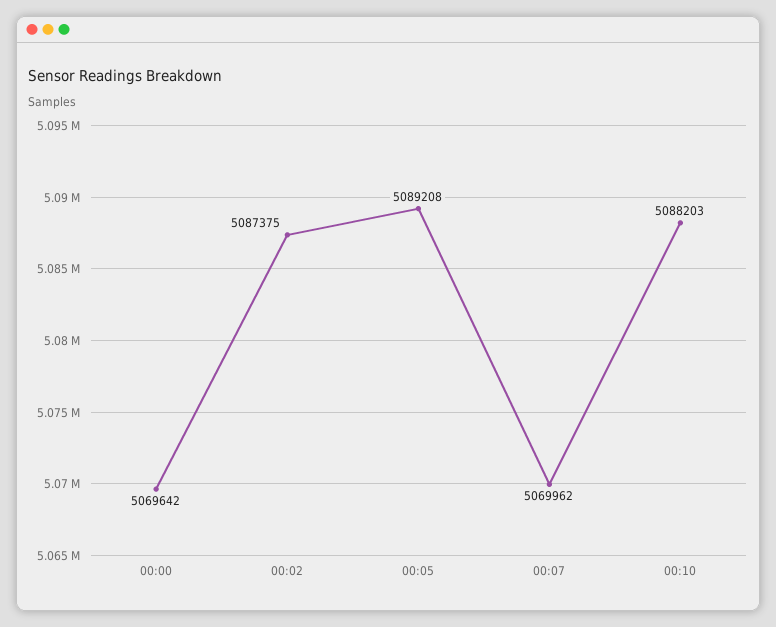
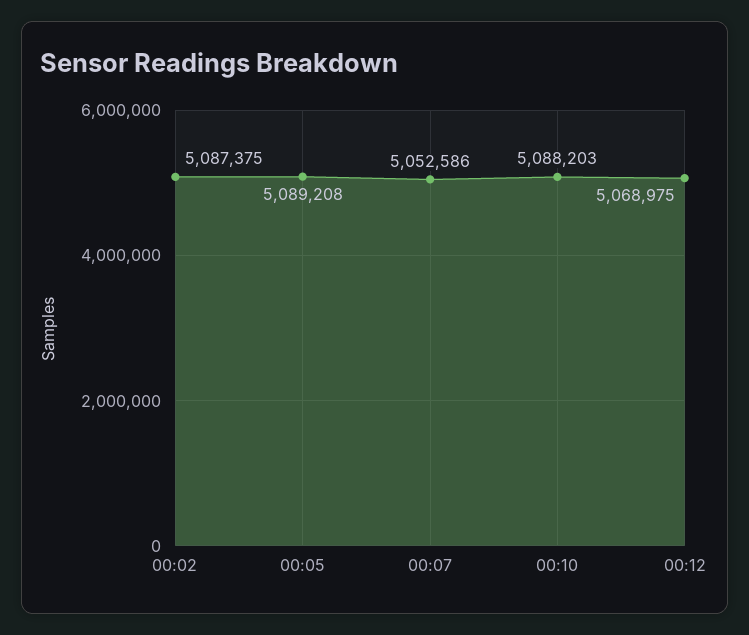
00:00: 5069642 -> none
00:07: 5069962 -> 5052586
00:12: none -> 5068975

